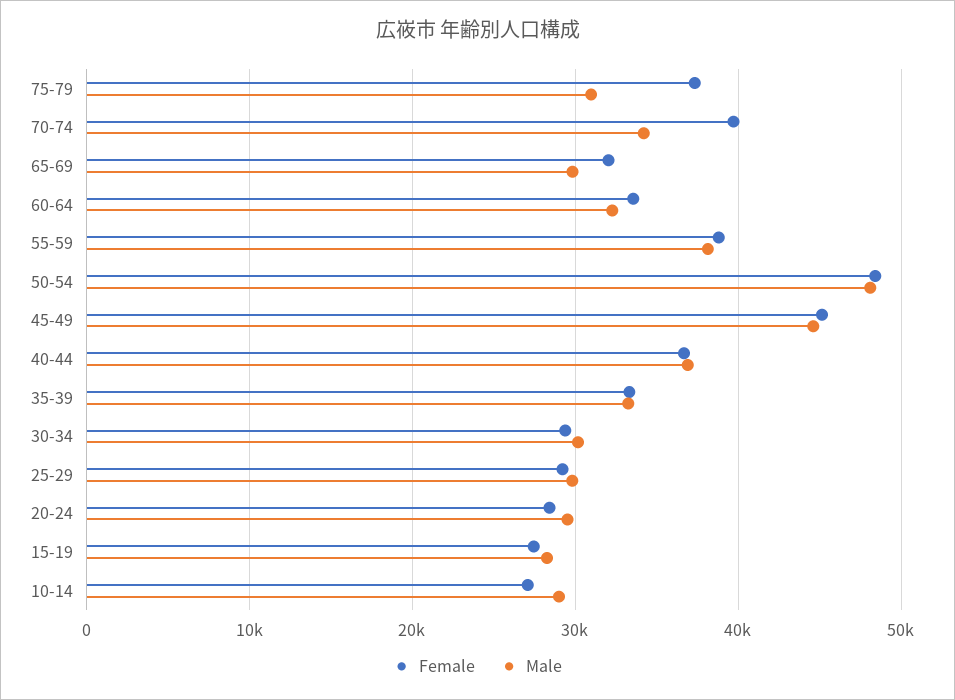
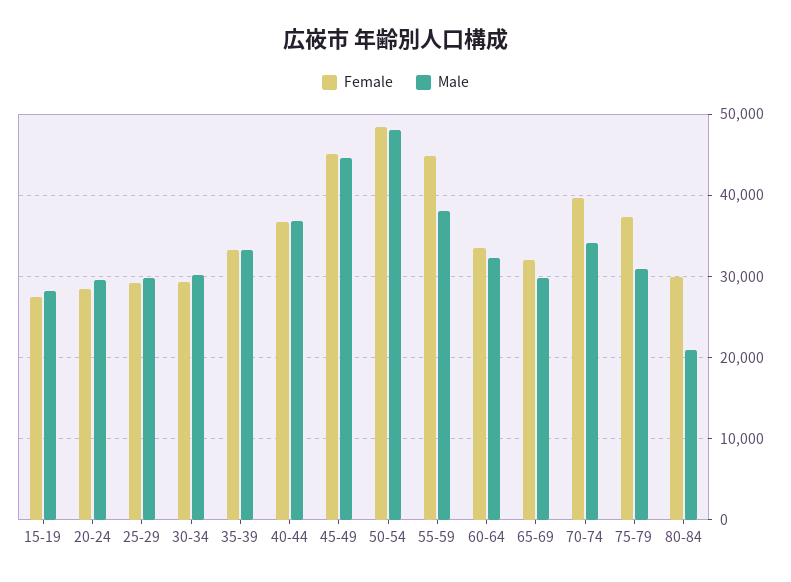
Female, 55-59: 39000 -> 45000
Female, 10-14: 27000 -> none
Male, 10-14: 29000 -> none
Female, 80-84: none -> 30000
Male, 80-84: none -> 21000

